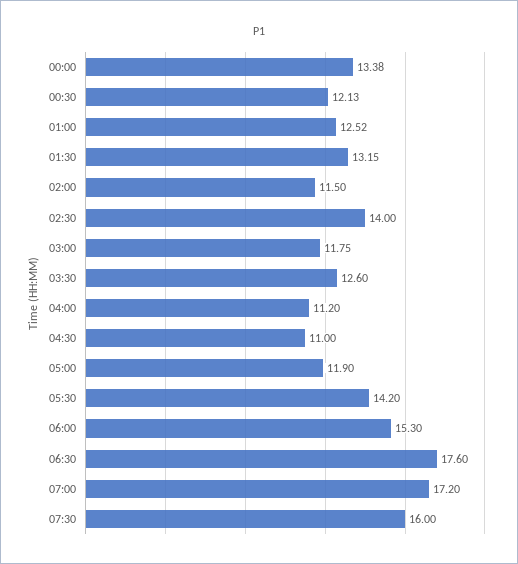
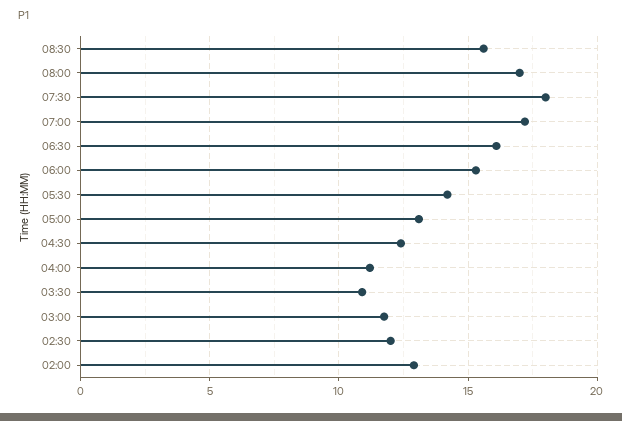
00:00: 13.38 -> none
00:30: 12.13 -> none
01:00: 12.52 -> none
01:30: 13.15 -> none
02:00: 11.5 -> 13
02:30: 14 -> 12
03:30: 12.6 -> 11
04:30: 11 -> 12.5
05:00: 11.9 -> 13
06:30: 17.6 -> 16
07:30: 16 -> 18
08:30: none -> 15.5
08:00: none -> 17

